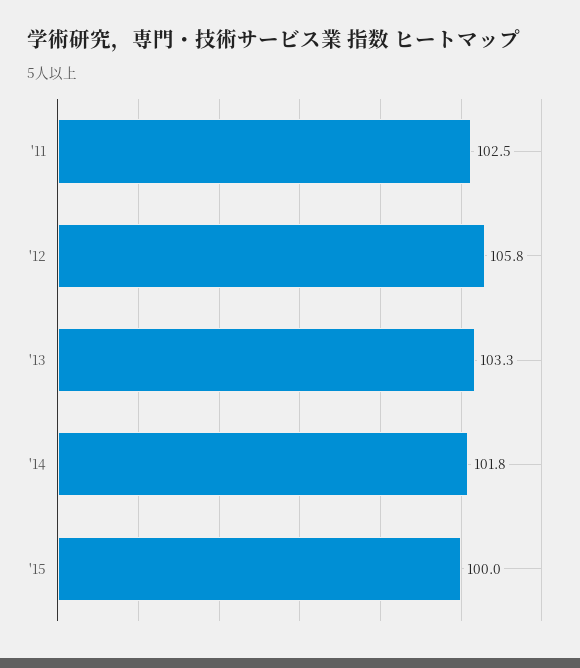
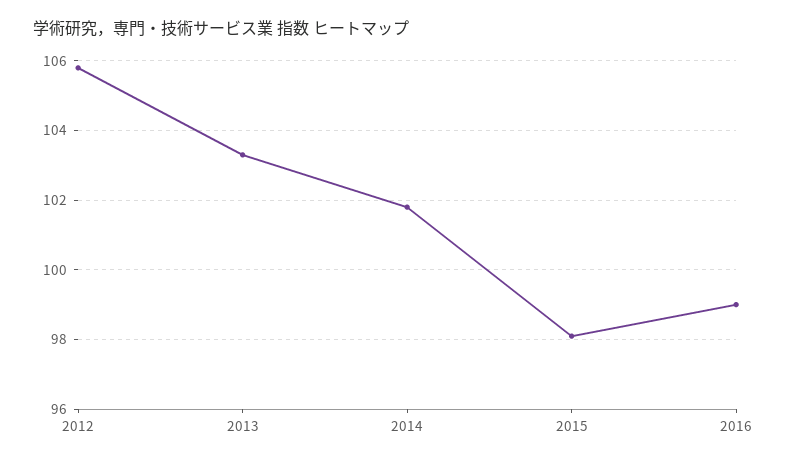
'11: 102.5 -> none
'15: 100 -> 98
2016: none -> 99

